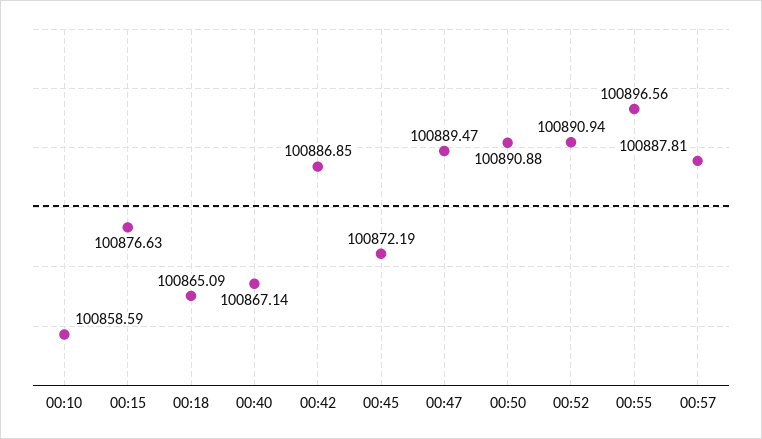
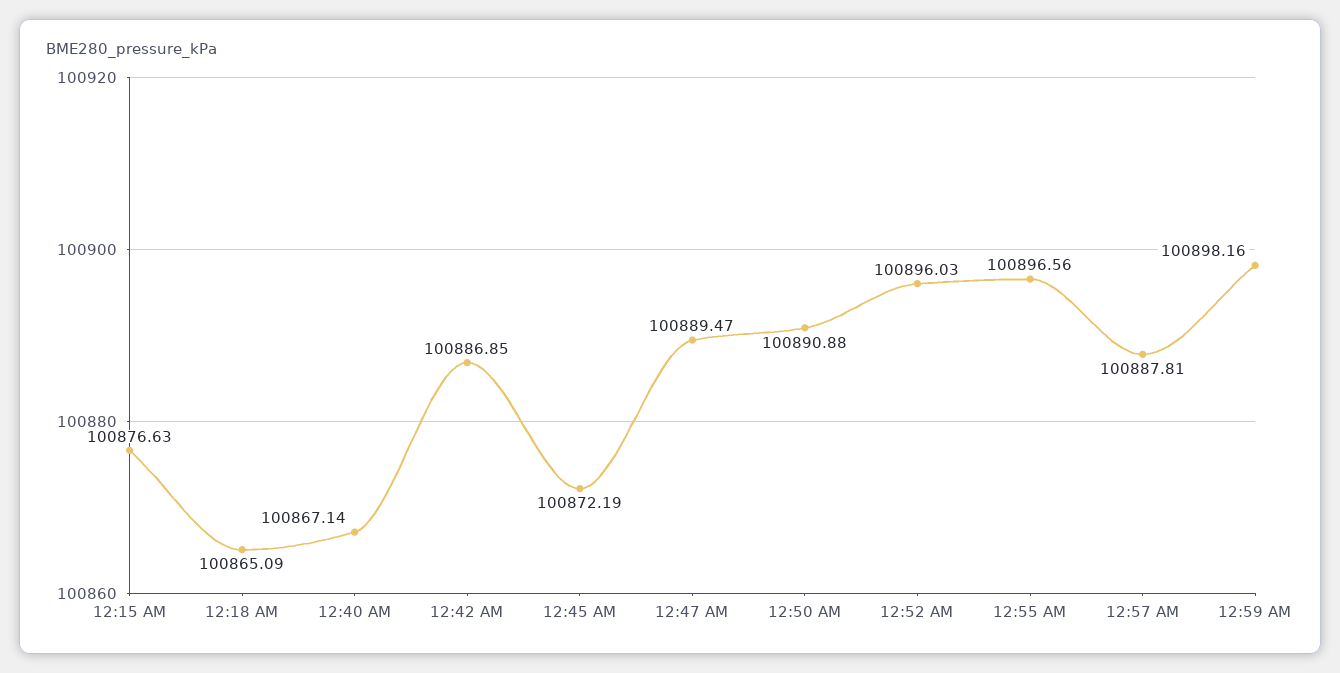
00:10: 100858.59 -> none
00:52: 100890.94 -> 100896.03
12:59 AM: none -> 100898.16

